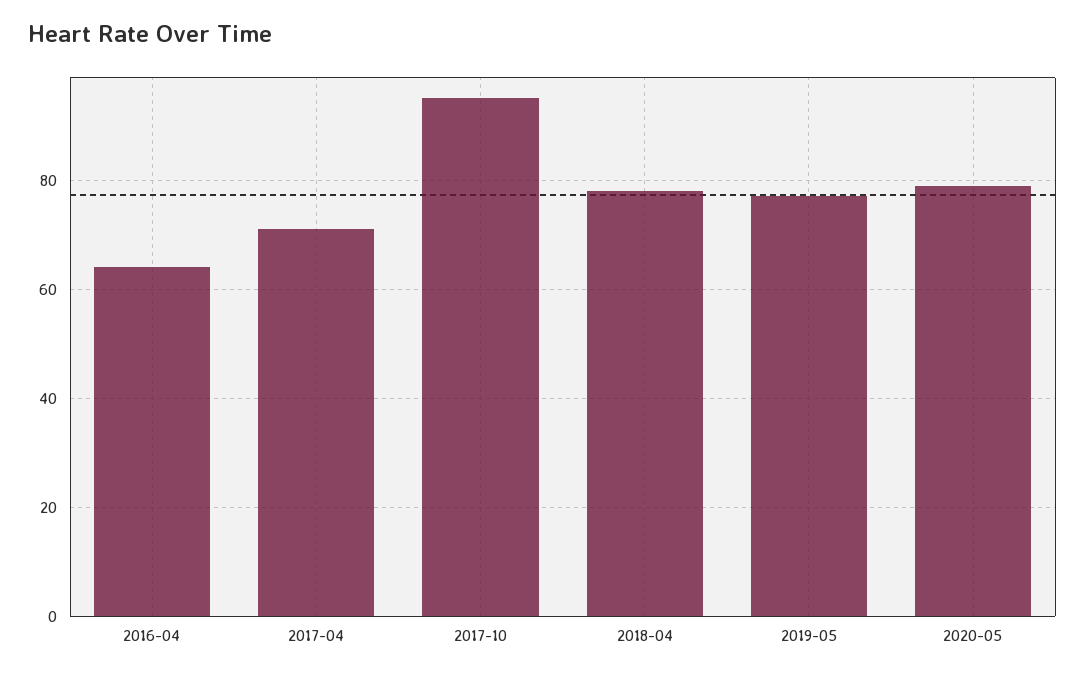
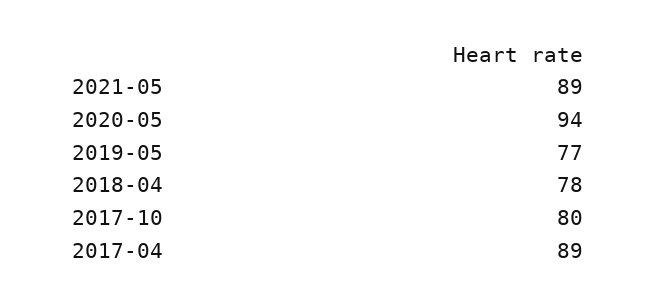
2016-04: 65 -> none
2017-04: 70 -> 89
2017-10: 95 -> 80
2020-05: 80 -> 94
2021-05: none -> 89

